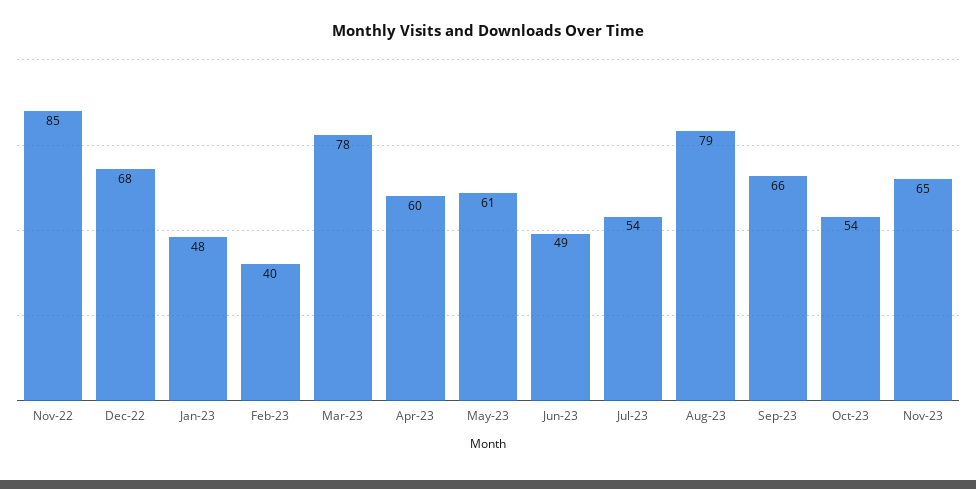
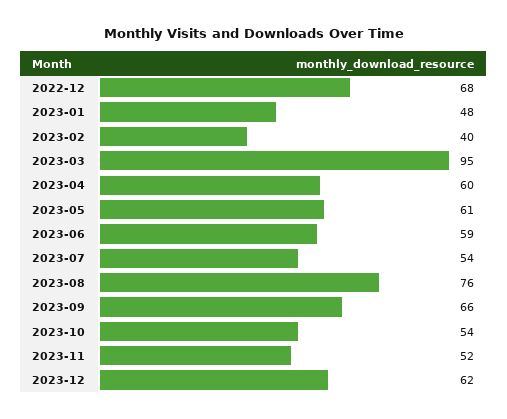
Nov-22: 85 -> none
Mar-23: 78 -> 95
Jun-23: 49 -> 59
Aug-23: 79 -> 76
Nov-23: 65 -> 52
2023-12: none -> 62

